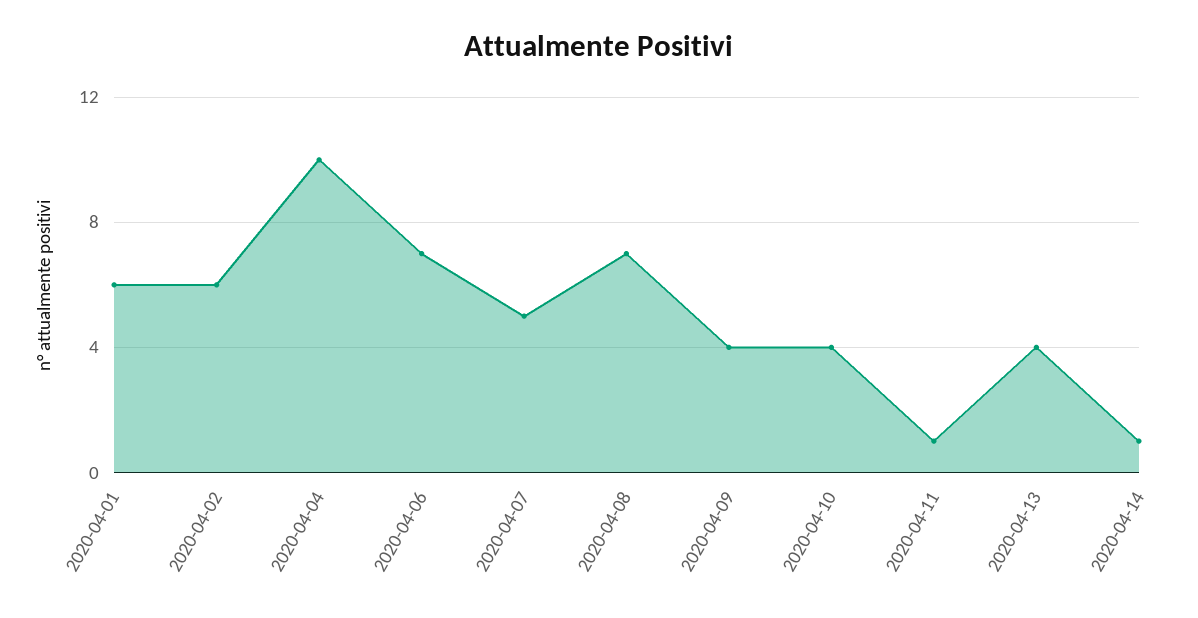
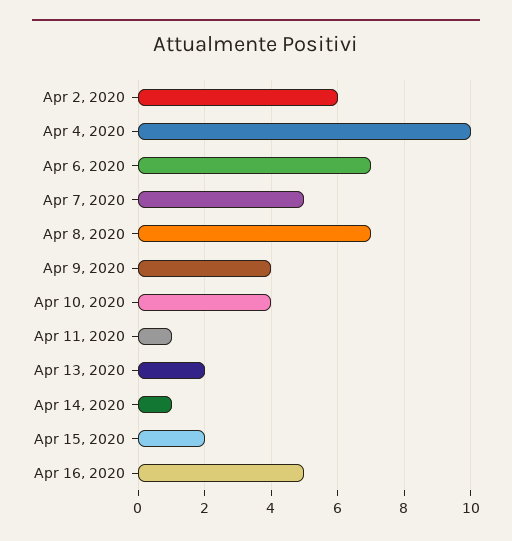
2020-04-01: 6 -> none
2020-04-13: 4 -> 2
Apr 15, 2020: none -> 2
Apr 16, 2020: none -> 5

